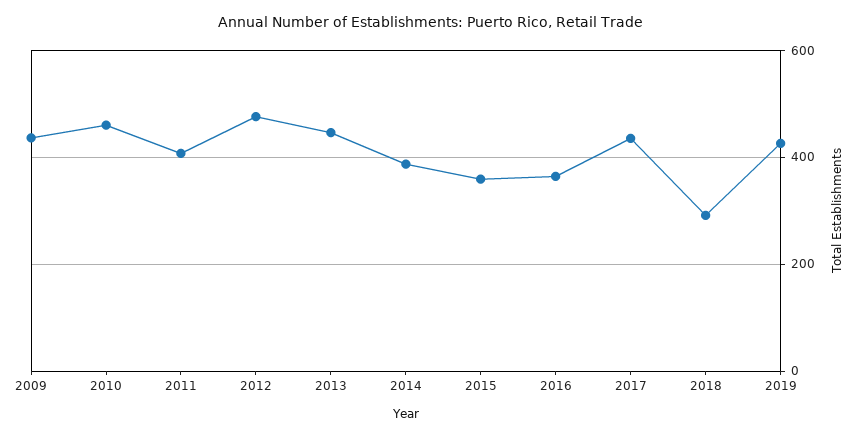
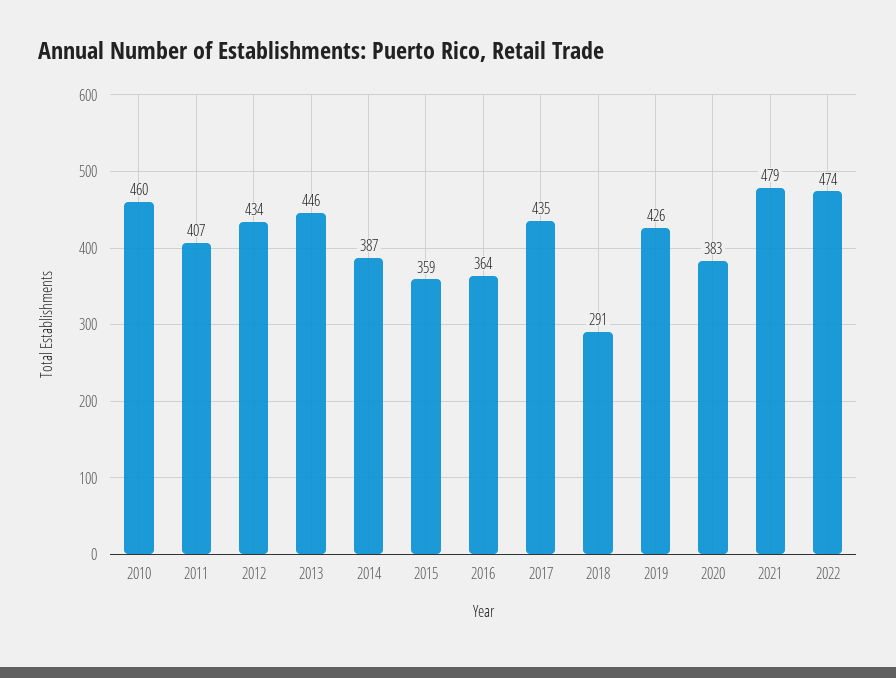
2009: 440 -> none
2012: 480 -> 434
2020: none -> 383
2021: none -> 479
2022: none -> 474

